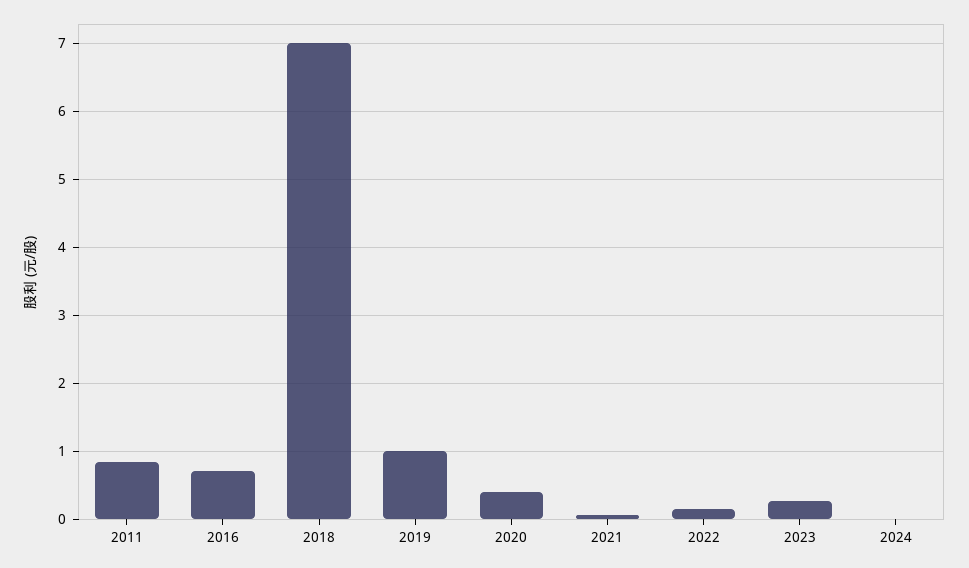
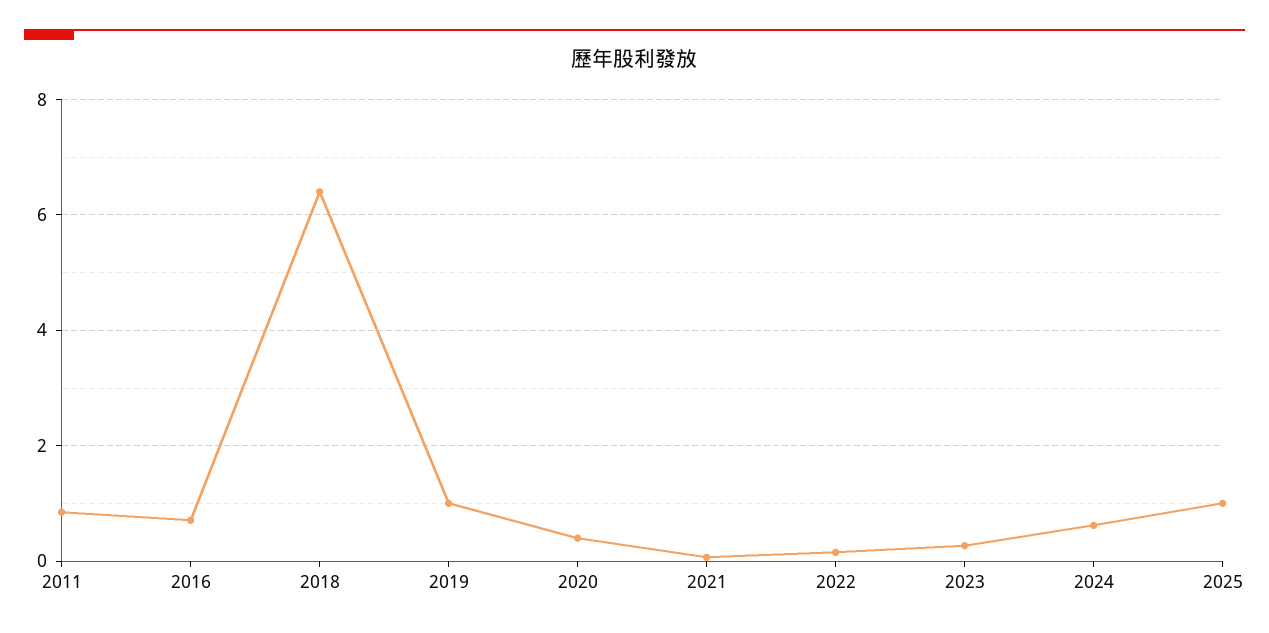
2018: 7 -> 6.4
2024: 0 -> 0.6
2025: none -> 1

